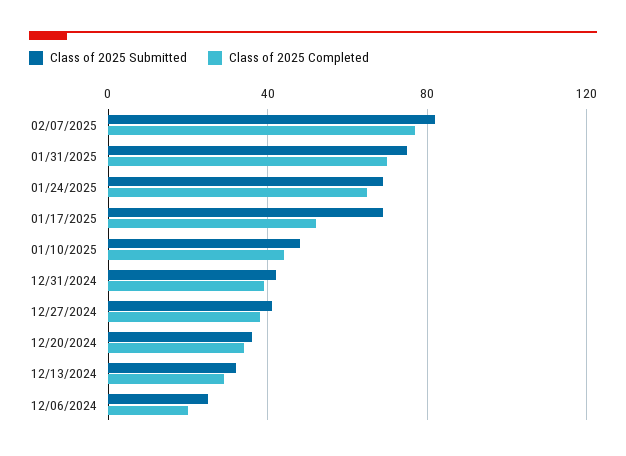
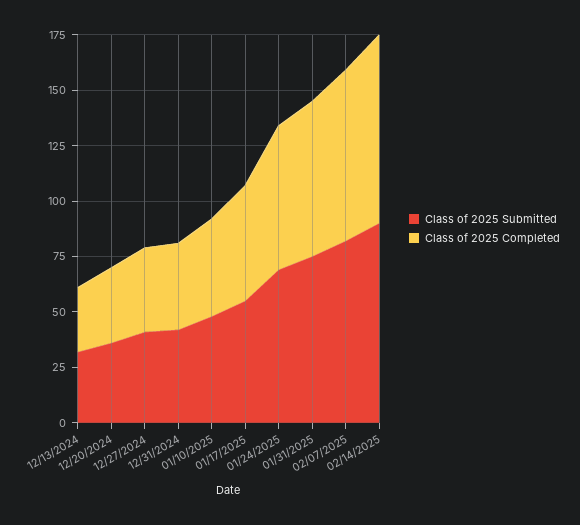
Class of 2025 Submitted, 01/17/2025: 70 -> 55
Class of 2025 Submitted, 12/06/2024: 25 -> none
Class of 2025 Completed, 12/06/2024: 20 -> none
Class of 2025 Submitted, 02/14/2025: none -> 90
Class of 2025 Completed, 02/14/2025: none -> 85

